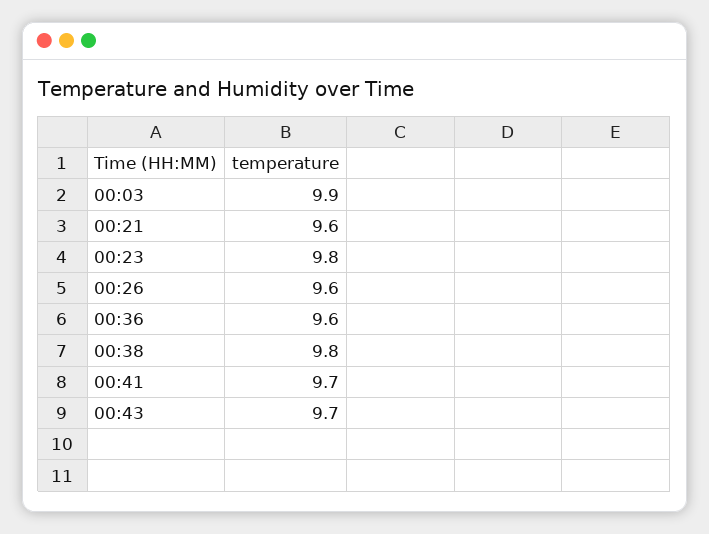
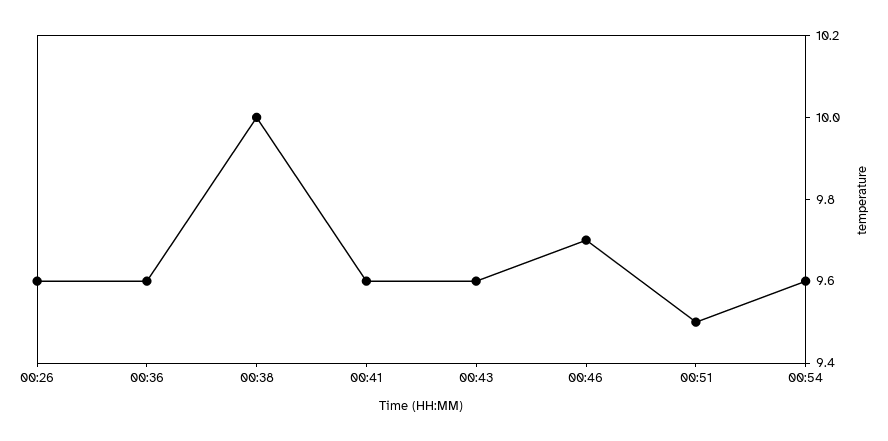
00:03: 9.9 -> none
00:21: 9.6 -> none
00:23: 9.8 -> none
00:38: 9.8 -> 10
00:41: 9.7 -> 9.6
00:43: 9.7 -> 9.6
00:46: none -> 9.7
00:51: none -> 9.5
00:54: none -> 9.6

